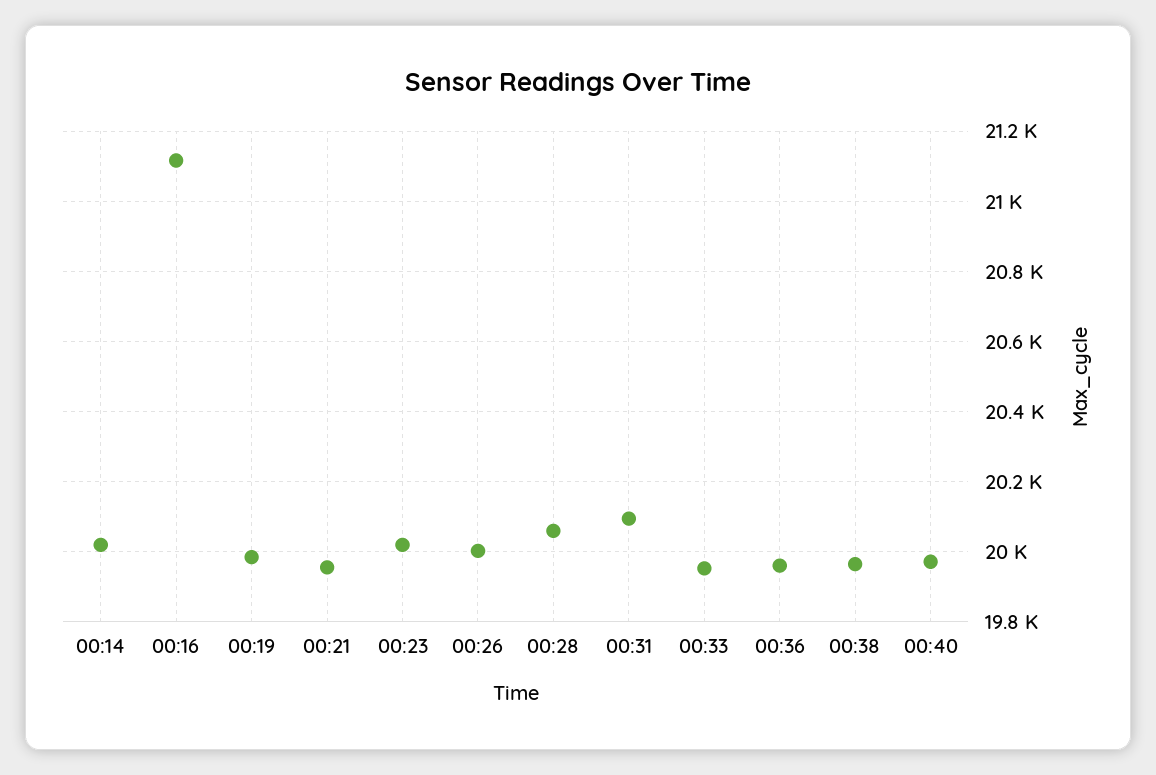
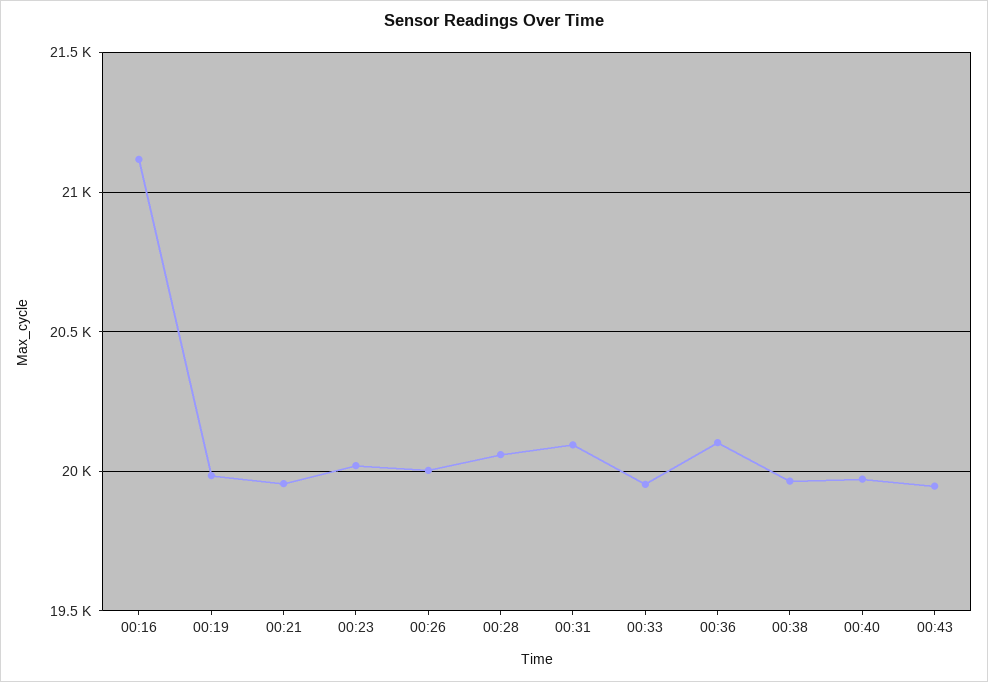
00:14: 20020 -> none
00:36: 19960 -> 20100
00:43: none -> 19950

